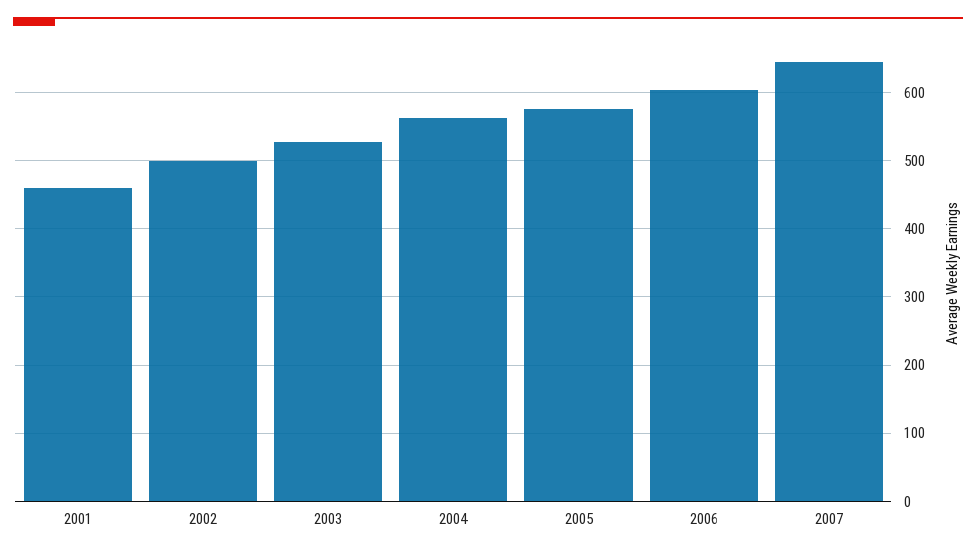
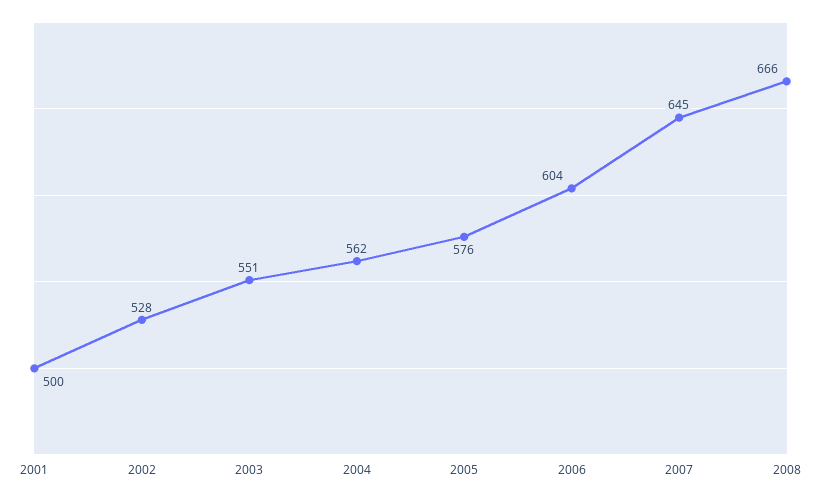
2001: 460 -> 500
2002: 500 -> 528
2003: 530 -> 551
2008: none -> 666

